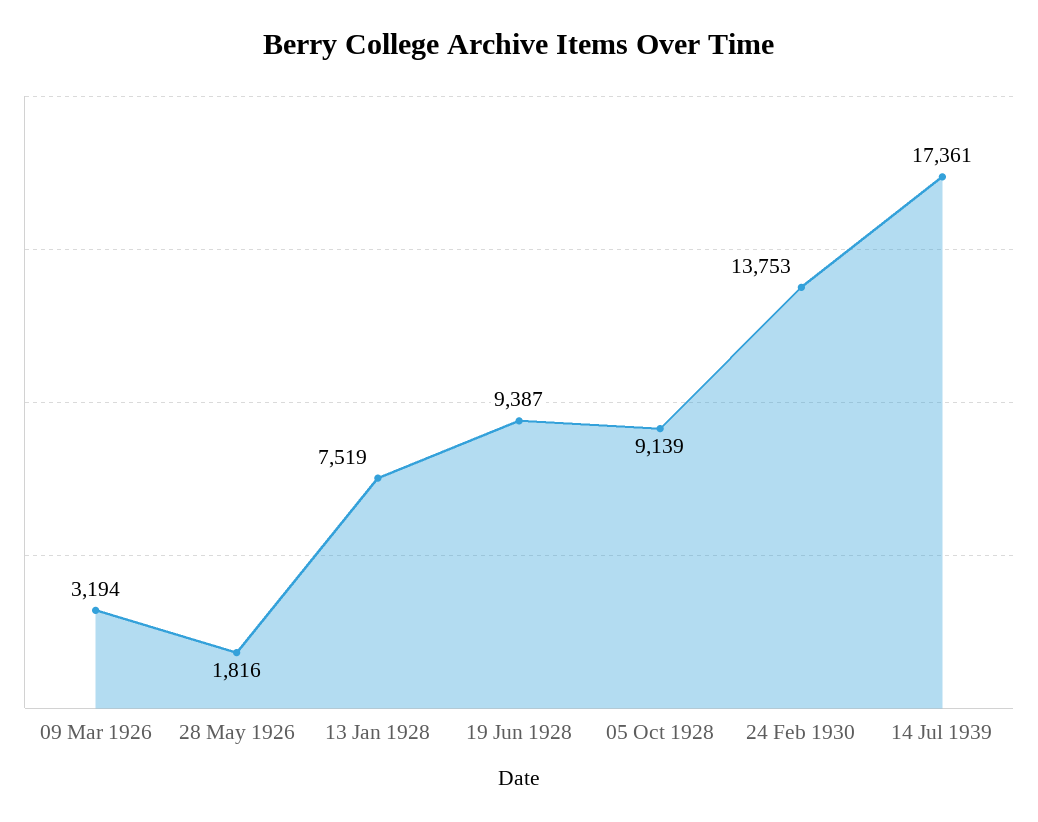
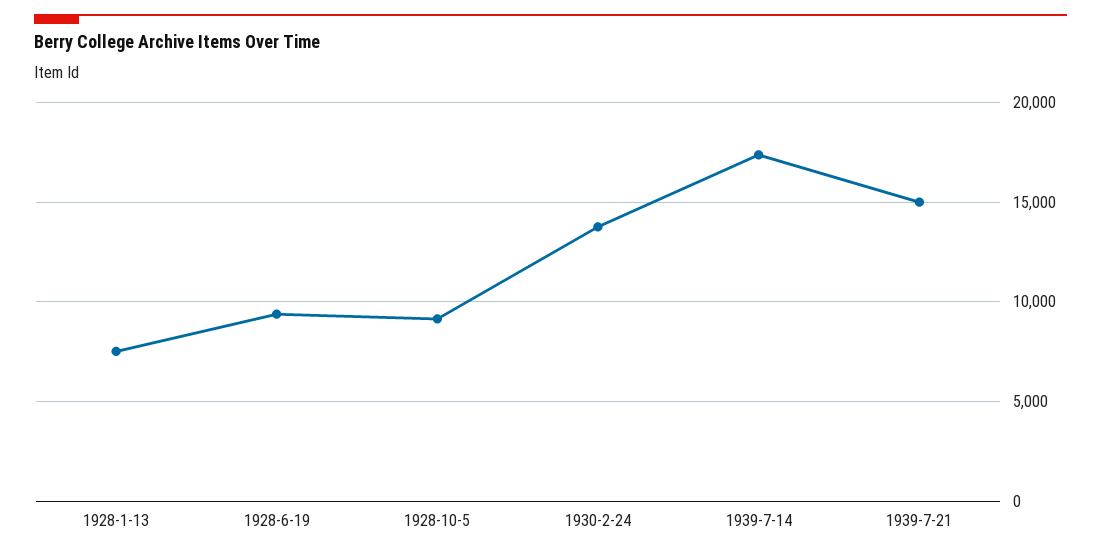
09 Mar 1926: 3194 -> none
28 May 1926: 1816 -> none
1939-7-21: none -> 15000

